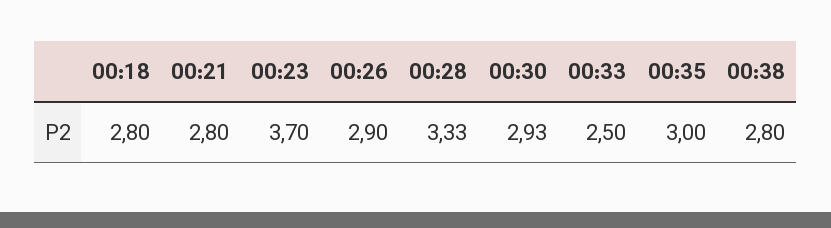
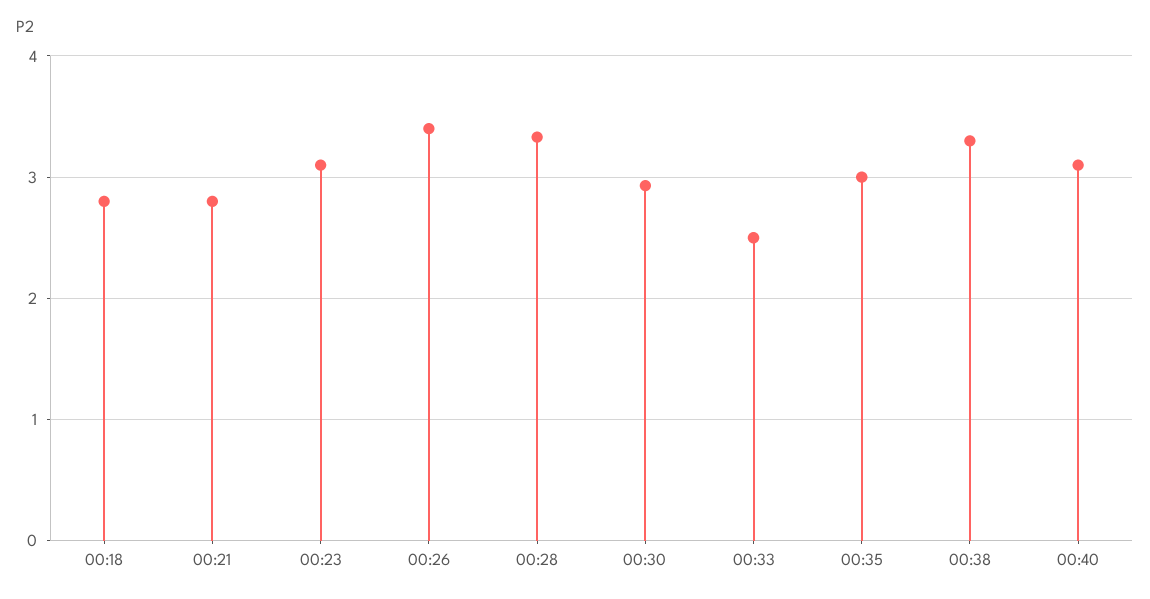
00:23: 3.7 -> 3.1
00:26: 2.9 -> 3.4
00:38: 2.8 -> 3.3
00:40: none -> 3.1

